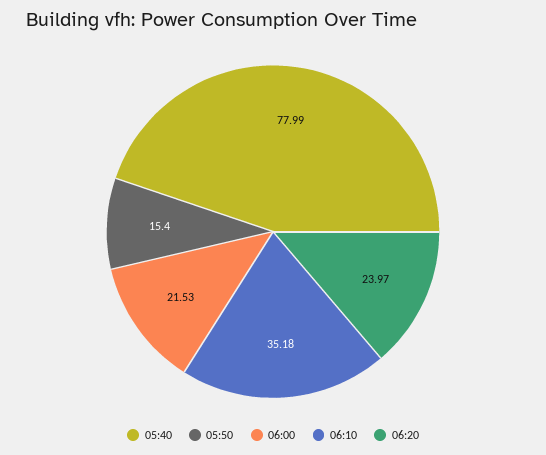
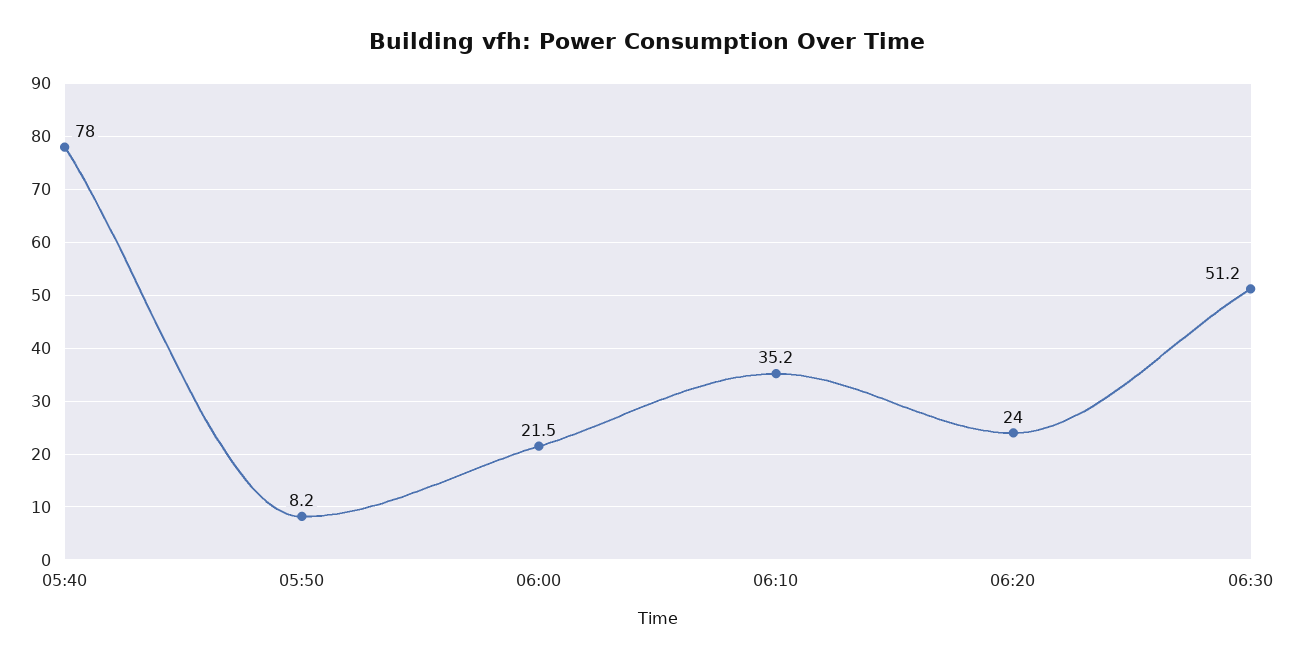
05:50: 15.4 -> 8.2
06:30: none -> 51.2

